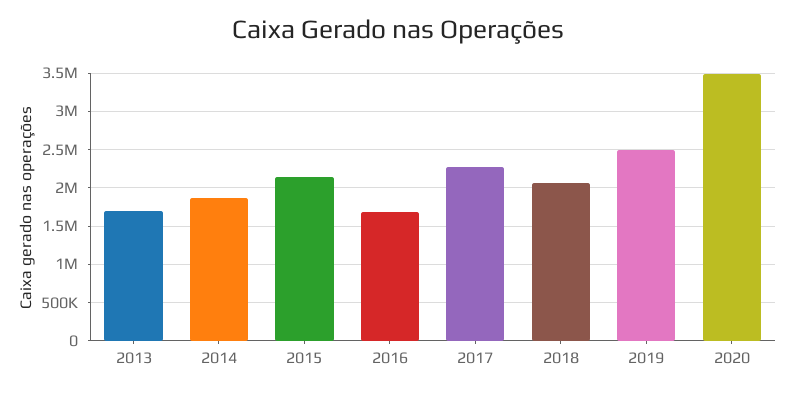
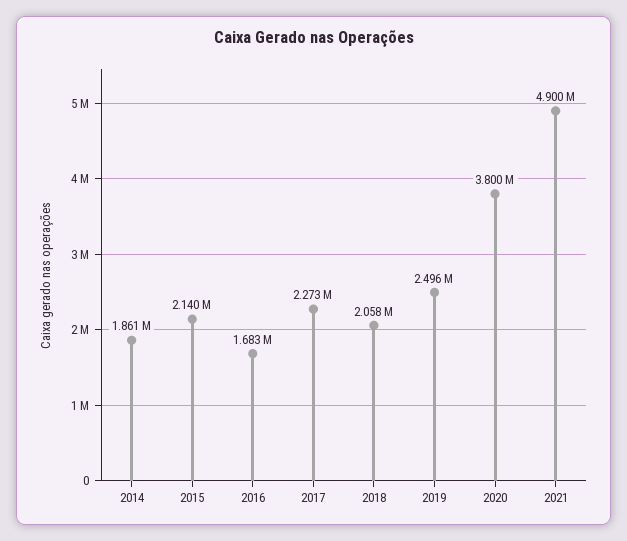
2013: 1700000 -> none
2020: 3500000 -> 3800000
2021: none -> 4900000

